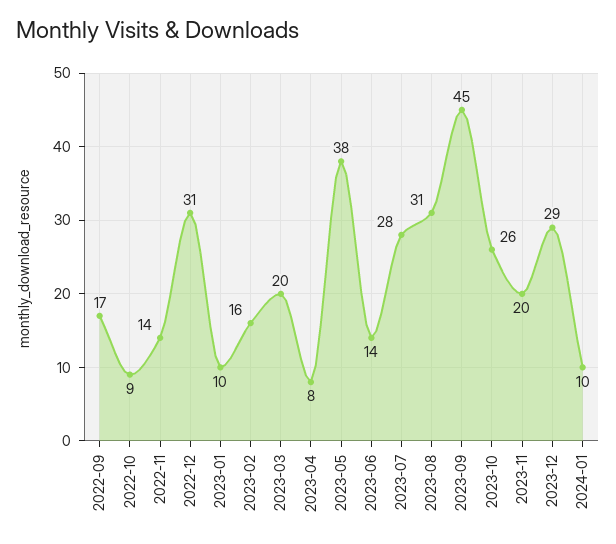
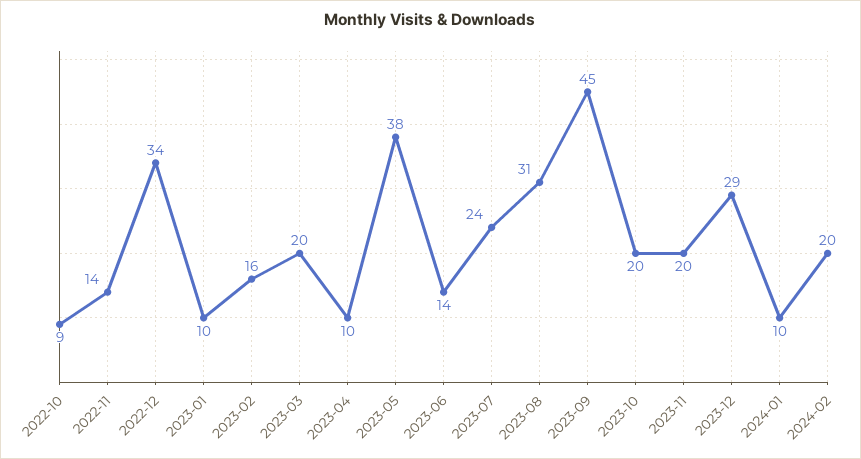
2022-09: 17 -> none
2022-12: 31 -> 34
2023-04: 8 -> 10
2023-07: 28 -> 24
2023-10: 26 -> 20
2024-02: none -> 20

